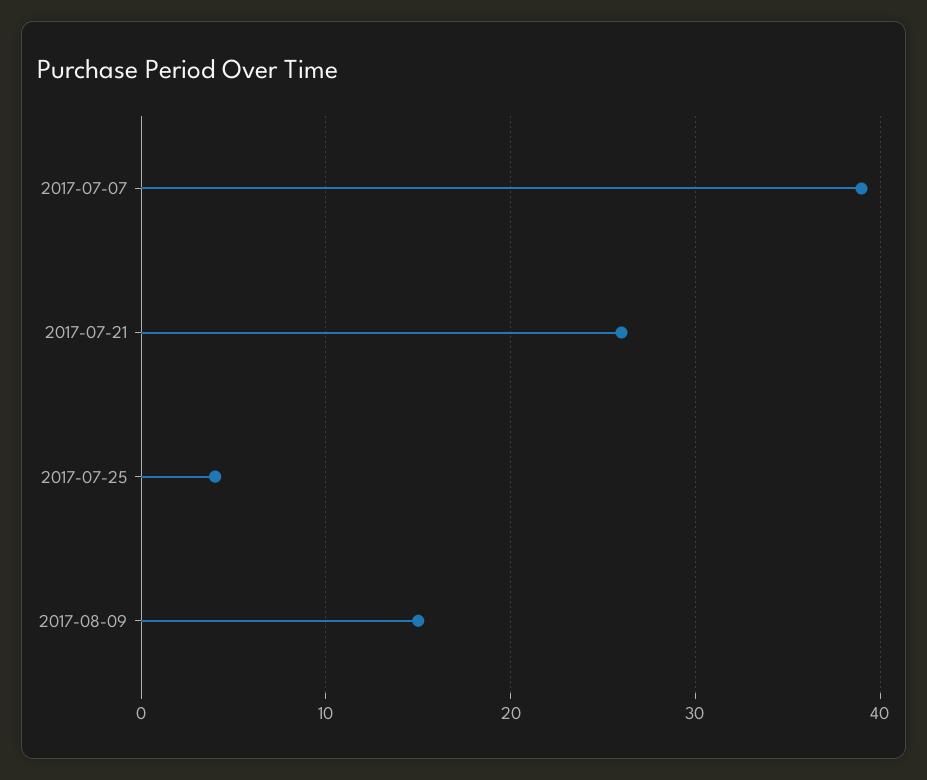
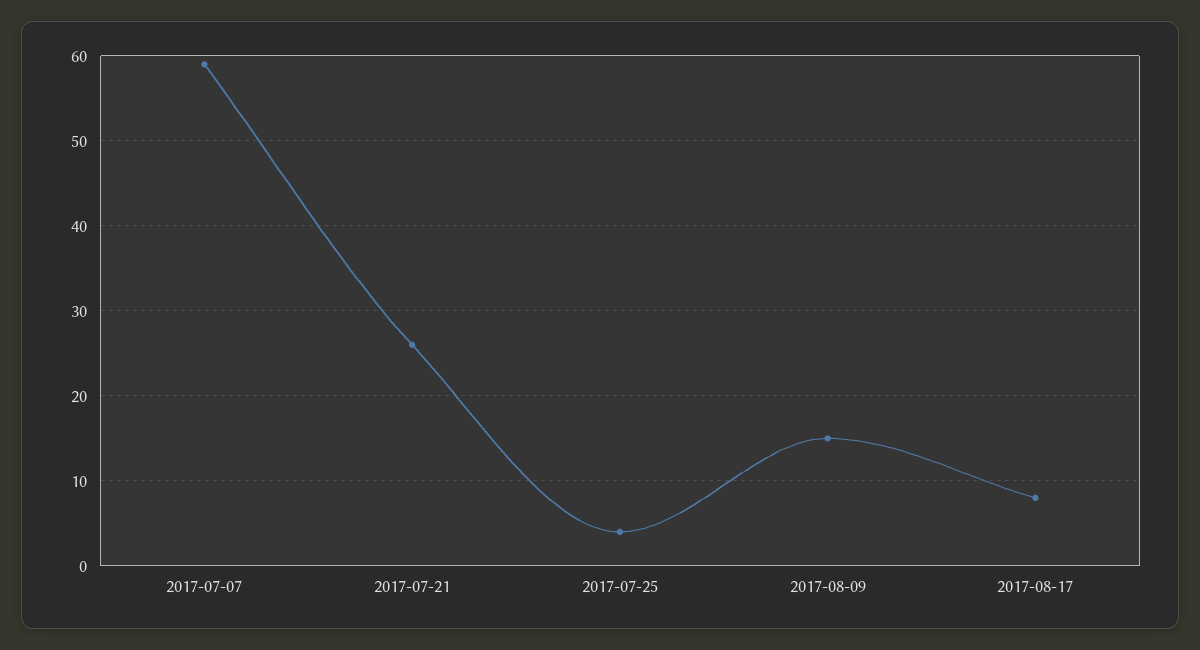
2017-07-07: 39 -> 59
2017-08-17: none -> 8

